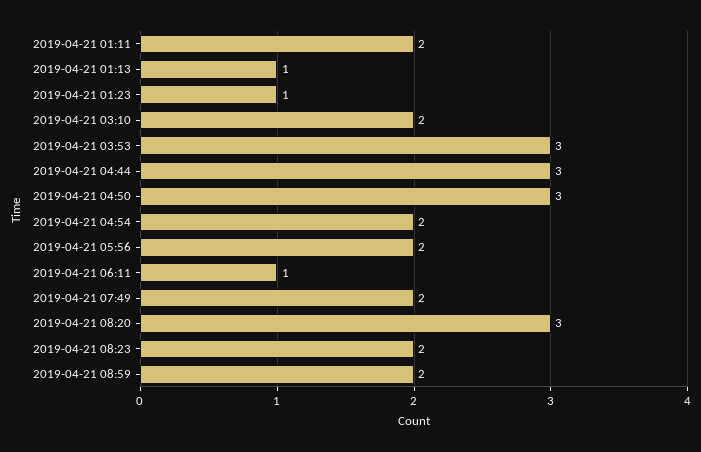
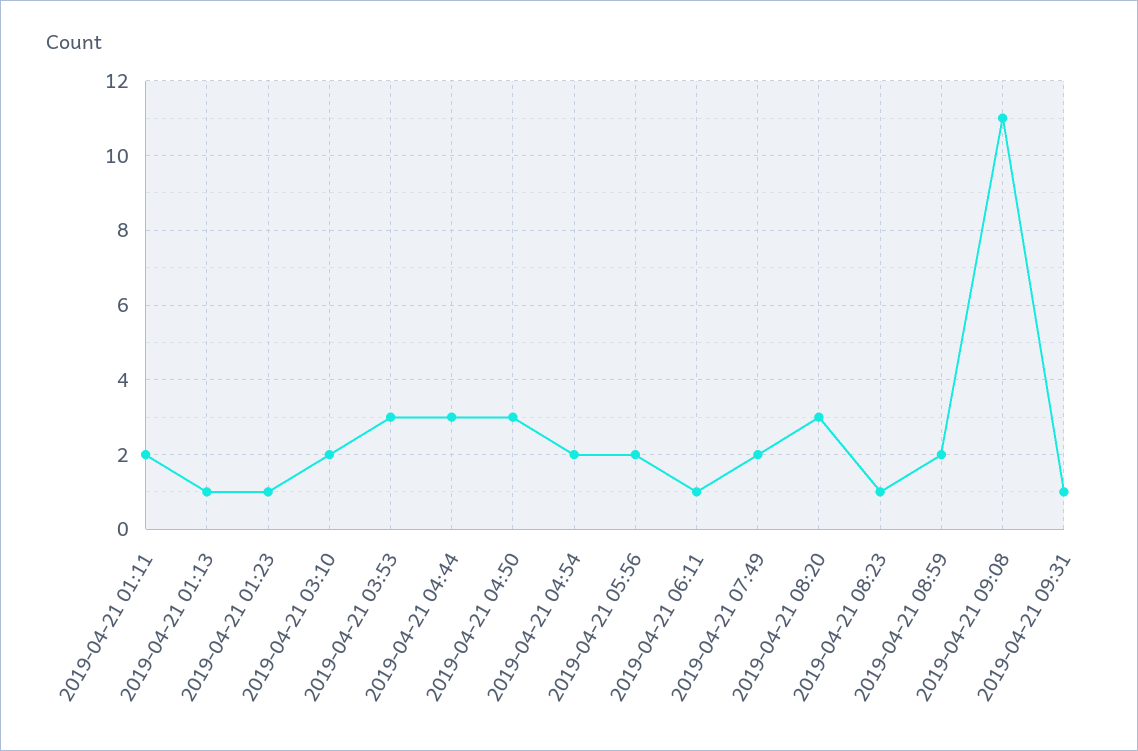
2019-04-21 08:23: 2 -> 1
2019-04-21 09:08: none -> 11
2019-04-21 09:31: none -> 1

